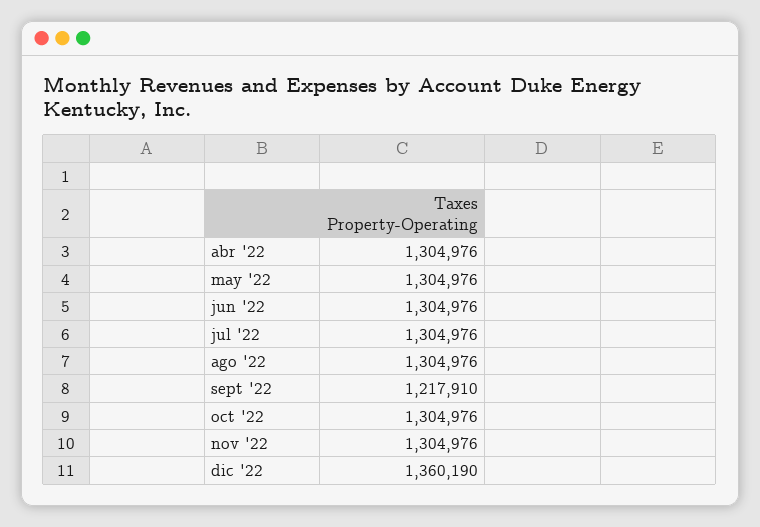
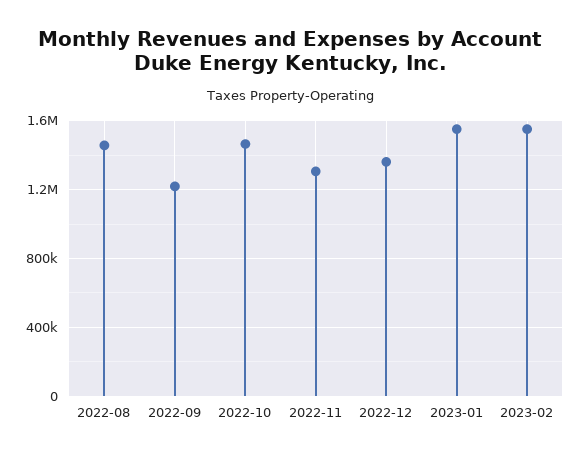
abr '22: 1304976 -> none
may '22: 1304976 -> none
jun '22: 1304976 -> none
jul '22: 1304976 -> none
ago '22: 1304976 -> 1450000
oct '22: 1304976 -> 1450000
2023-01: none -> 1550000
2023-02: none -> 1550000

